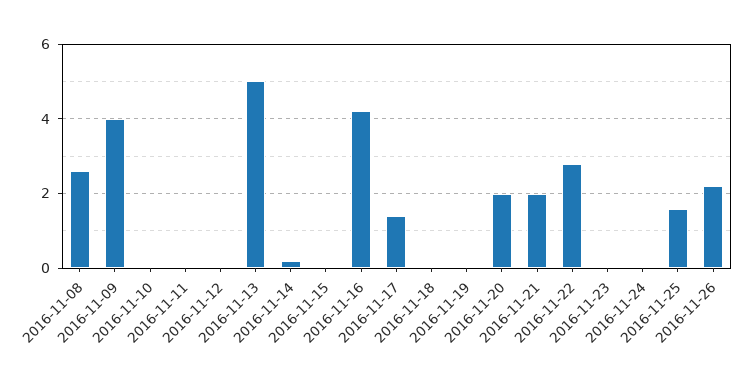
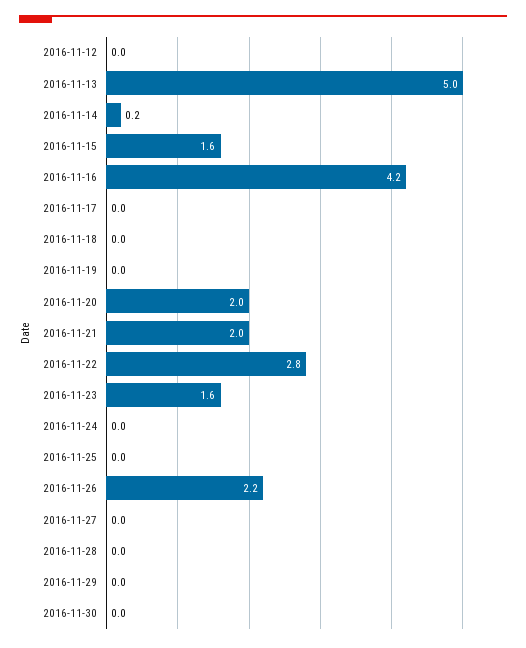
2016-11-08: 2.5 -> none
2016-11-09: 4 -> none
2016-11-10: 0 -> none
2016-11-11: 0 -> none
2016-11-15: 0 -> 1.6
2016-11-17: 1.5 -> 0
2016-11-23: 0 -> 1.6
2016-11-25: 1.5 -> 0
2016-11-27: none -> 0
2016-11-28: none -> 0
2016-11-29: none -> 0
2016-11-30: none -> 0

